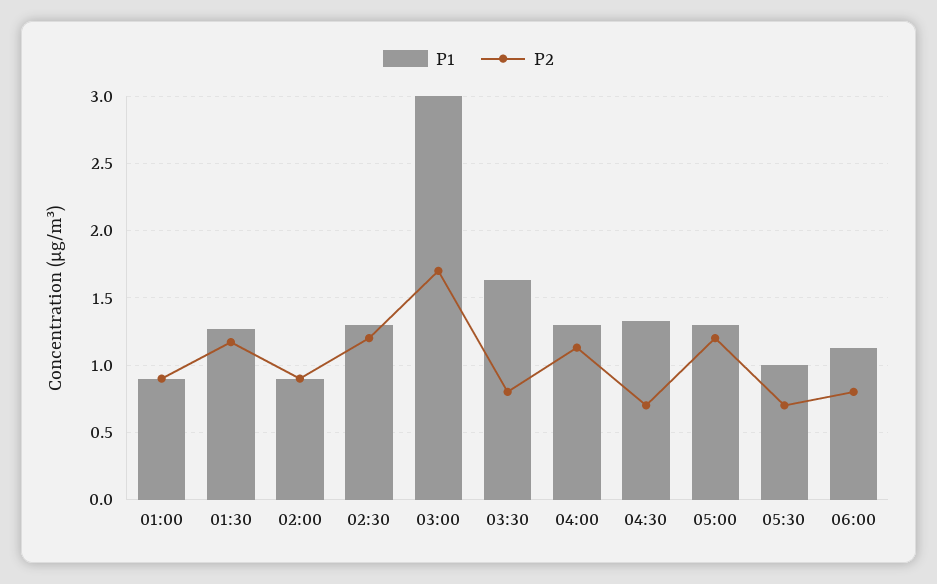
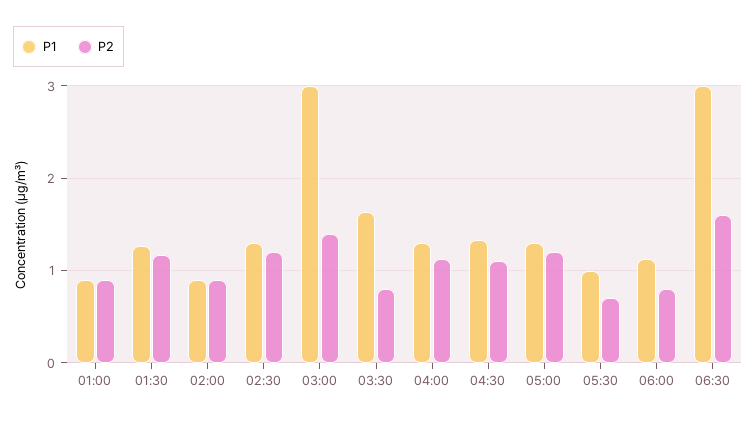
P2, 03:00: 1.7 -> 1.4
P2, 04:30: 0.7 -> 1.1
P1, 06:30: none -> 3
P2, 06:30: none -> 1.6

